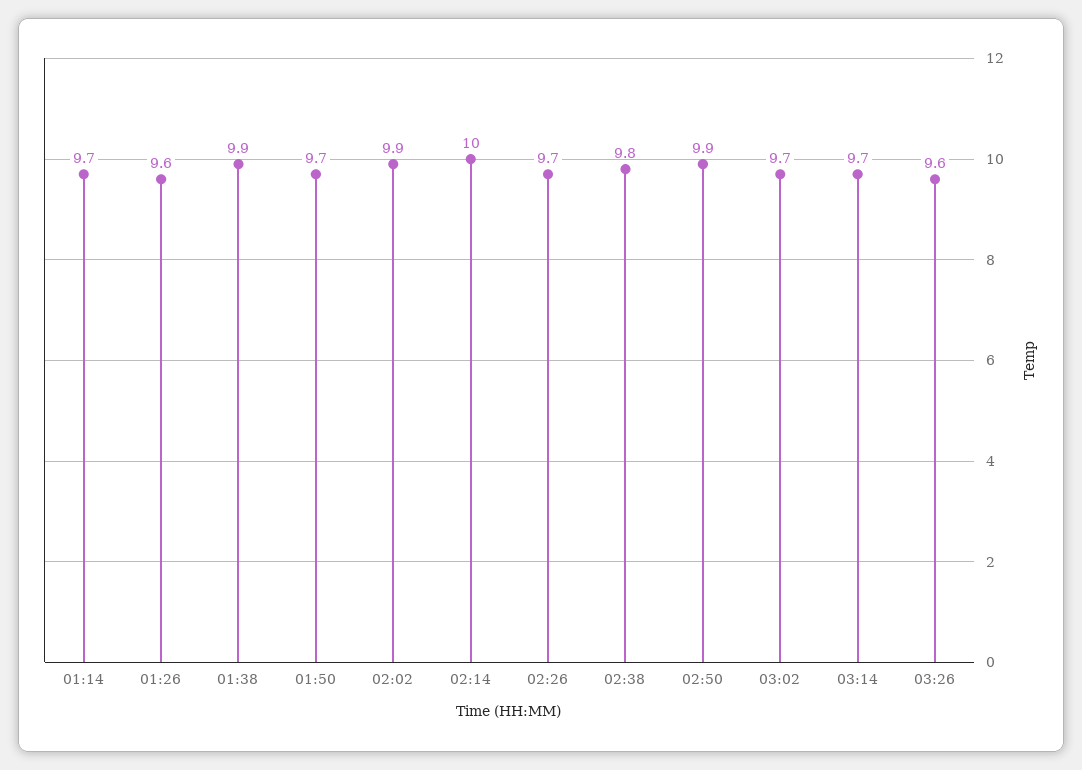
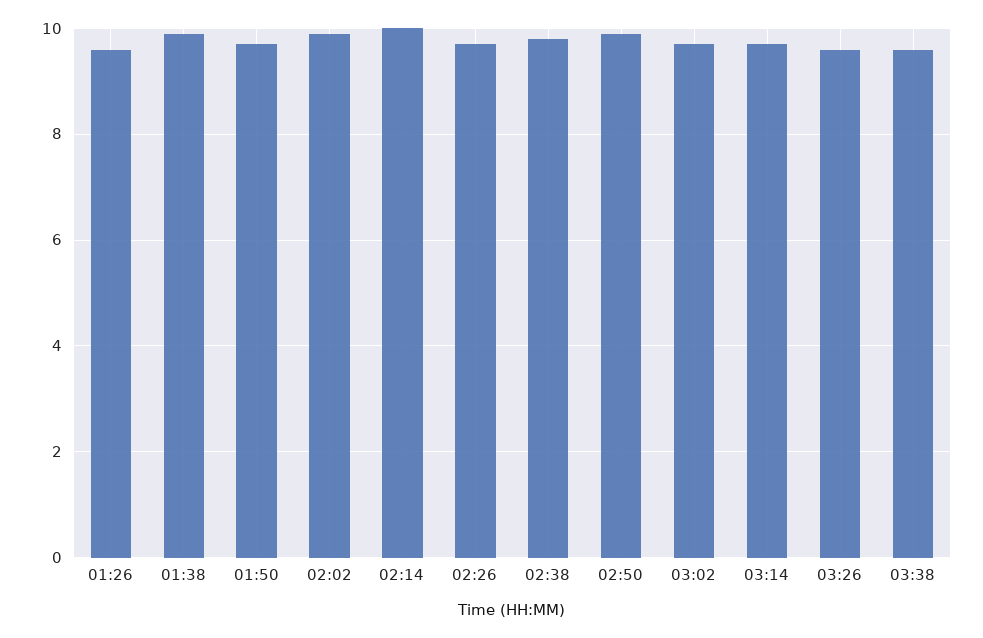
01:14: 9.7 -> none
03:38: none -> 9.5

